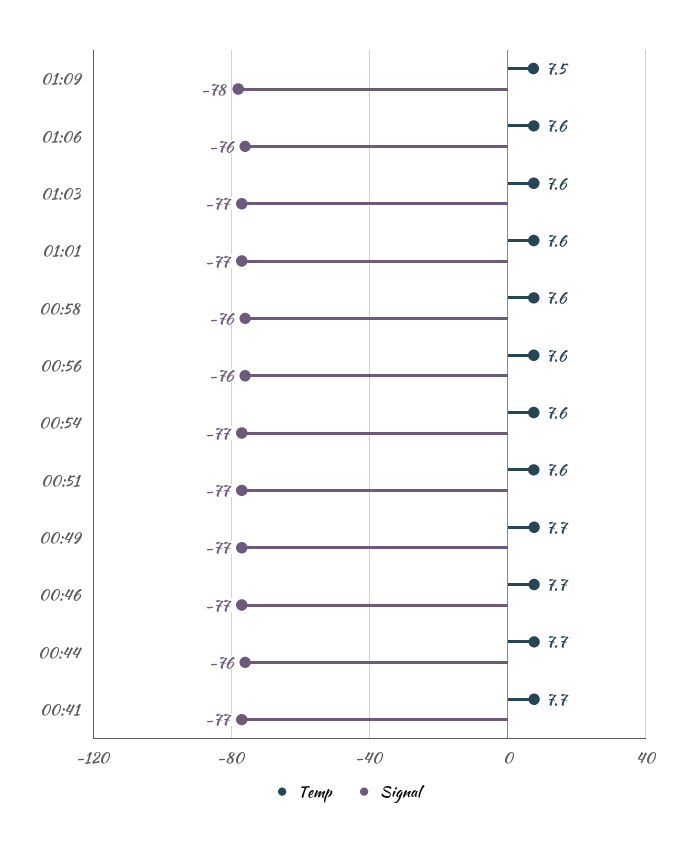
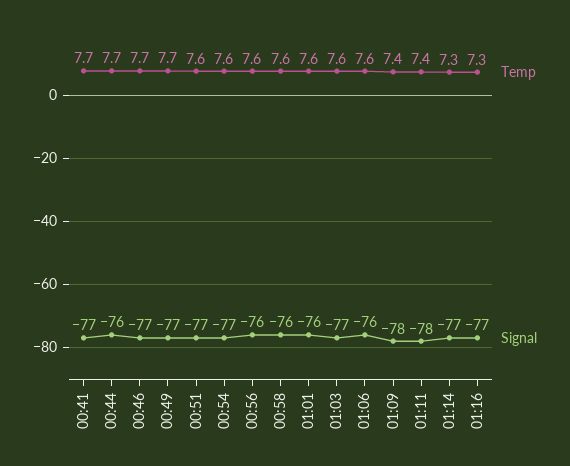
Temp, 01:09: 7.5 -> 7.4
Signal, 01:01: -77 -> -76
Temp, 01:11: none -> 7.4
Signal, 01:11: none -> -78
Temp, 01:14: none -> 7.3
Signal, 01:14: none -> -77
Temp, 01:16: none -> 7.3
Signal, 01:16: none -> -77

